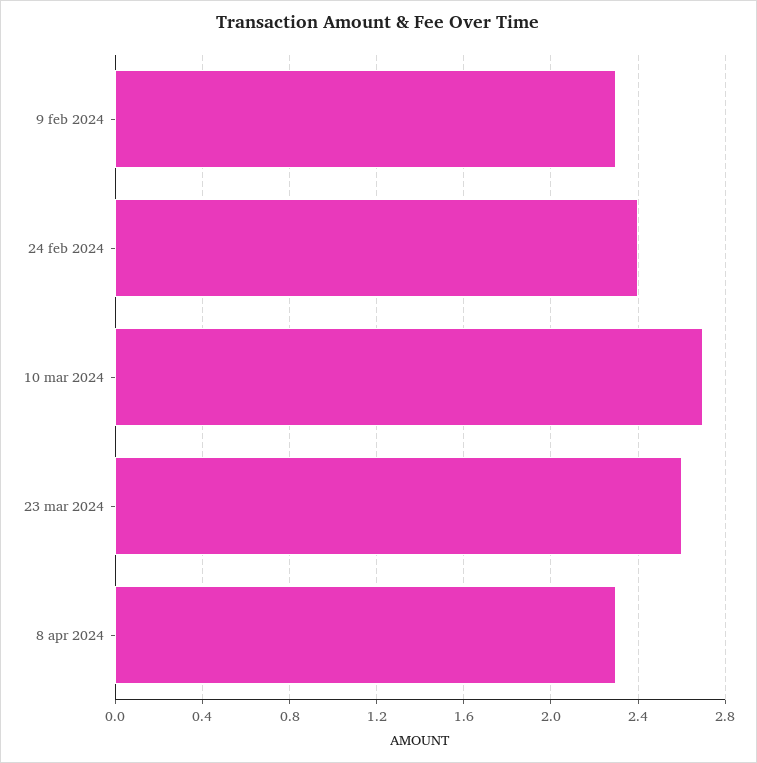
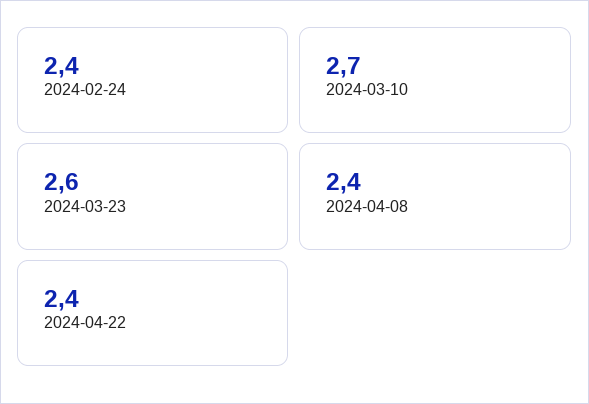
9 feb 2024: 2.3 -> none
8 apr 2024: 2.3 -> 2.4
2024-04-22: none -> 2.4

